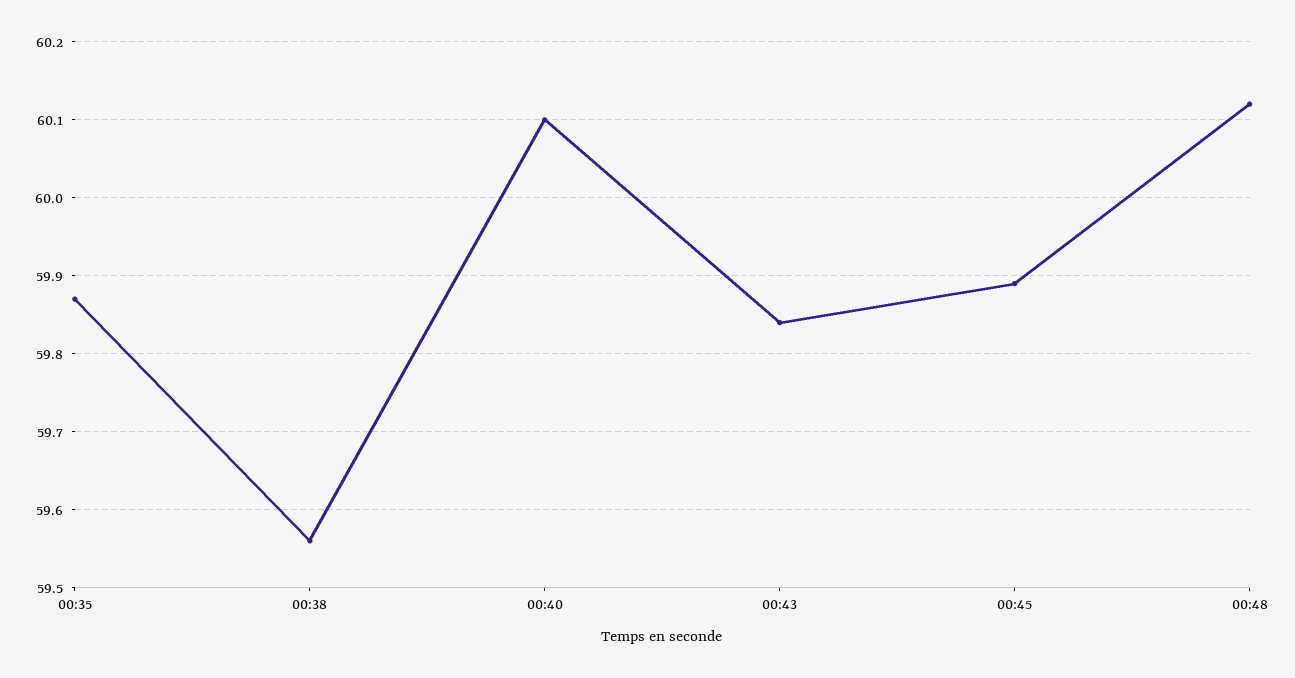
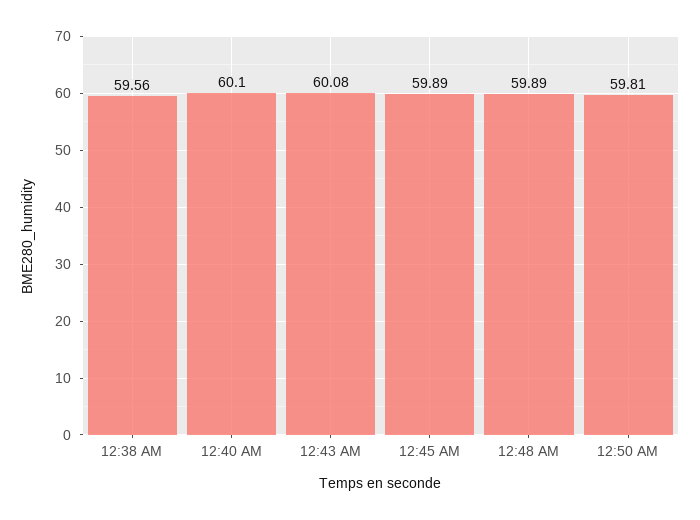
00:35: 59.87 -> none
00:43: 59.84 -> 60.08
00:48: 60.12 -> 59.89
12:50 AM: none -> 59.81

